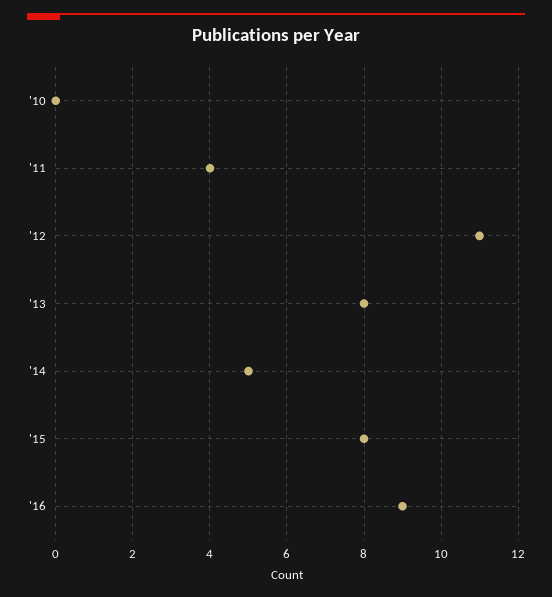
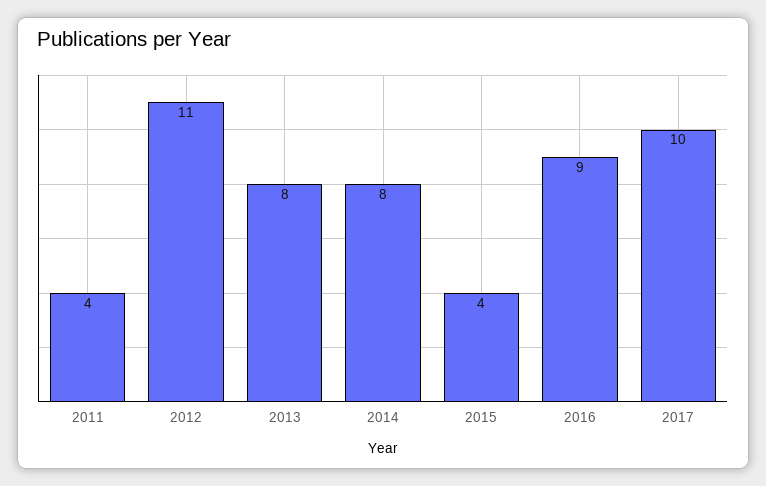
'10: 0 -> none
'14: 5 -> 8
'15: 8 -> 4
2017: none -> 10

